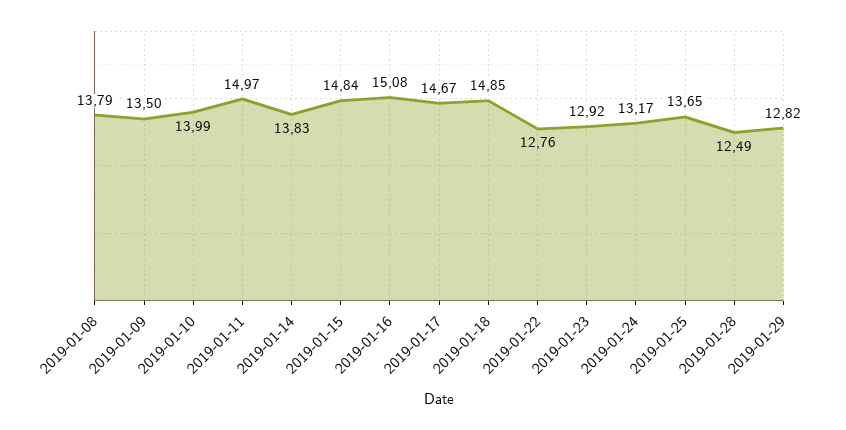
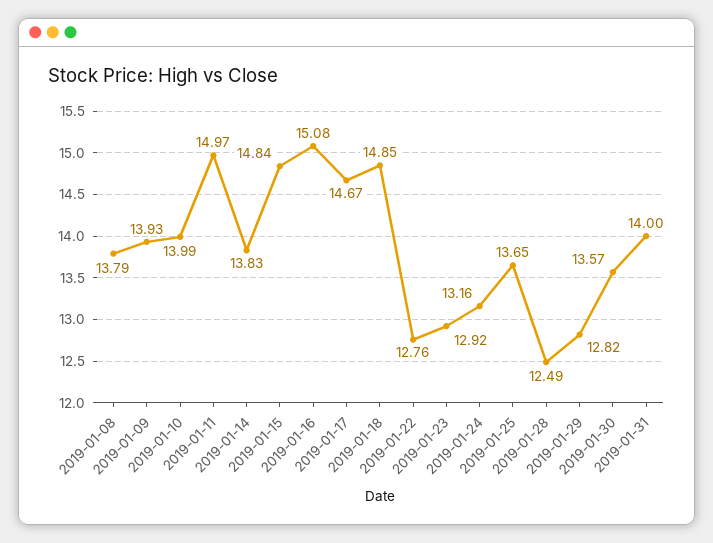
2019-01-09: 13.5 -> 13.93
2019-01-24: 13.17 -> 13.16
2019-01-30: none -> 13.57
2019-01-31: none -> 14

